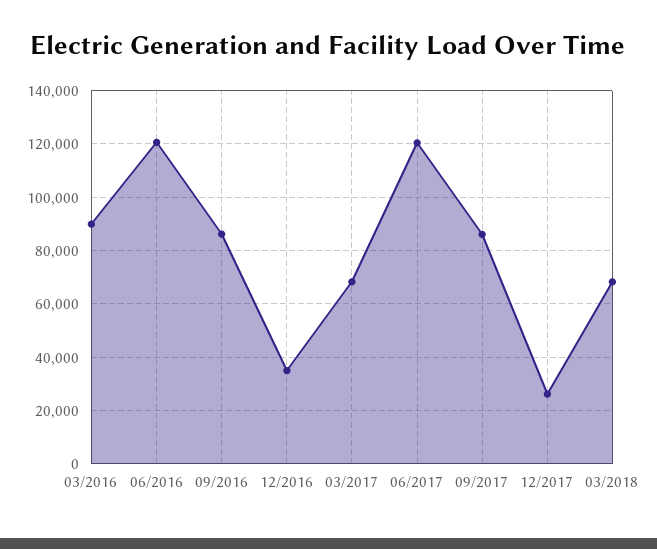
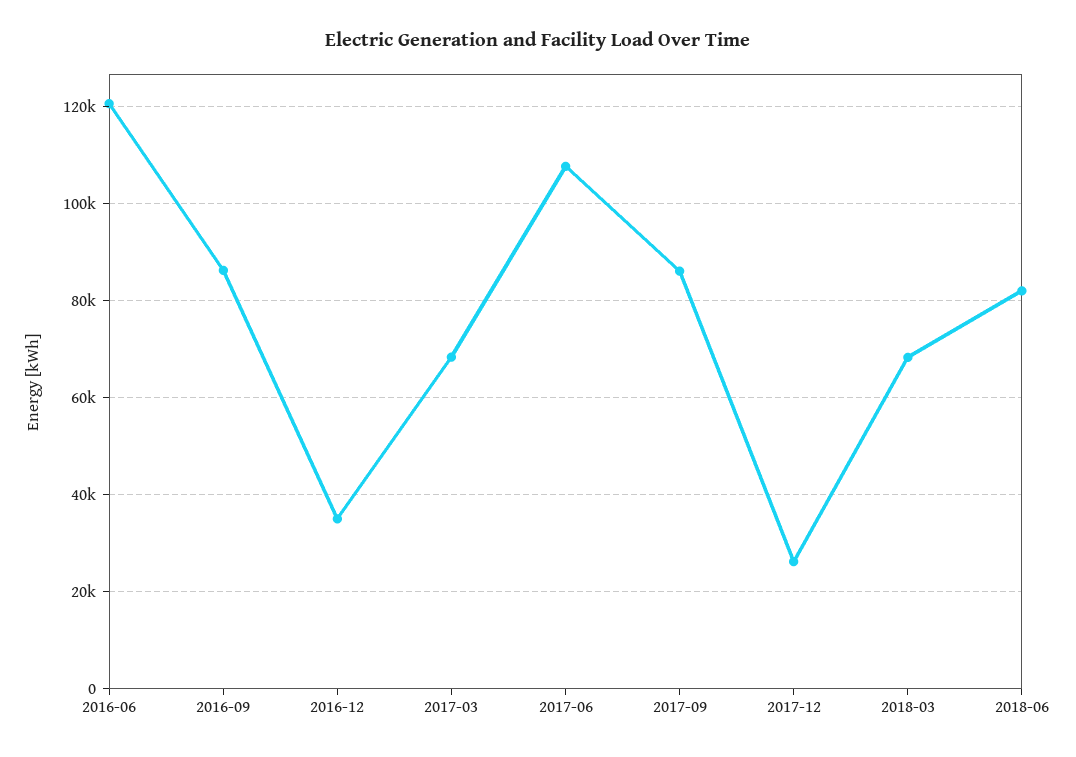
03/2016: 90000 -> none
06/2017: 120000 -> 108000
2018-06: none -> 82000

